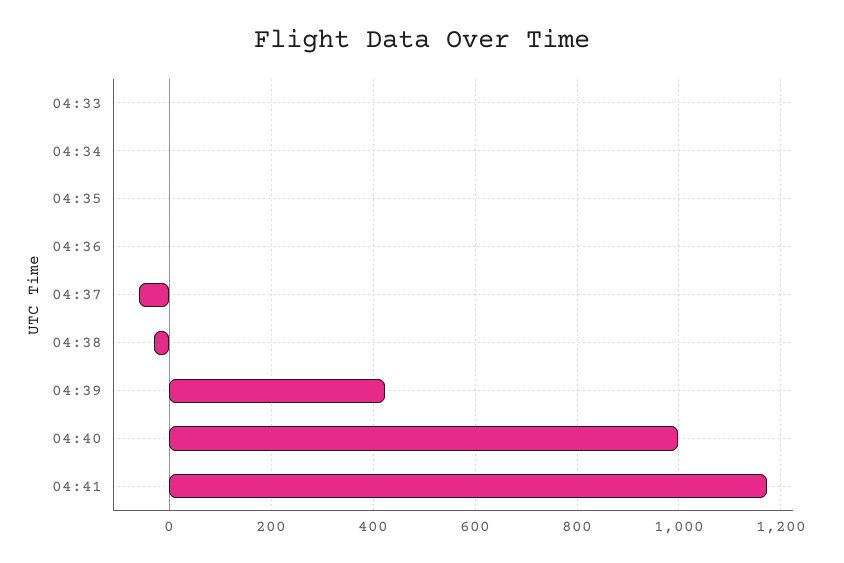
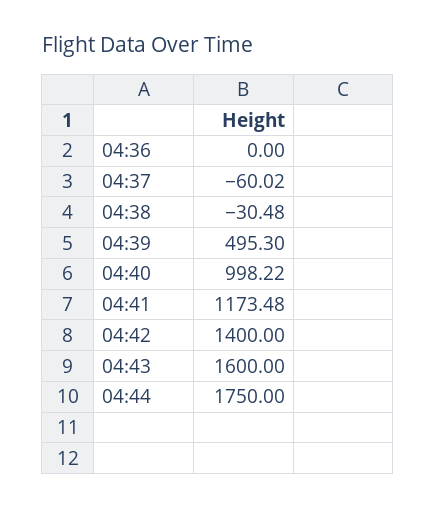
04:33: 0 -> none
04:34: 0 -> none
04:35: 0 -> none
04:39: 420 -> 495.3
04:42: none -> 1400
04:43: none -> 1600
04:44: none -> 1750

